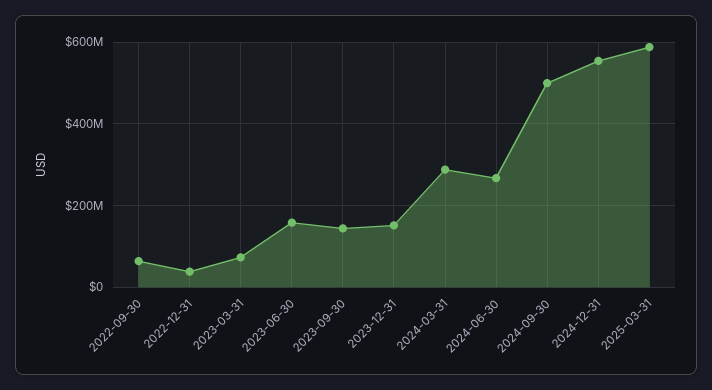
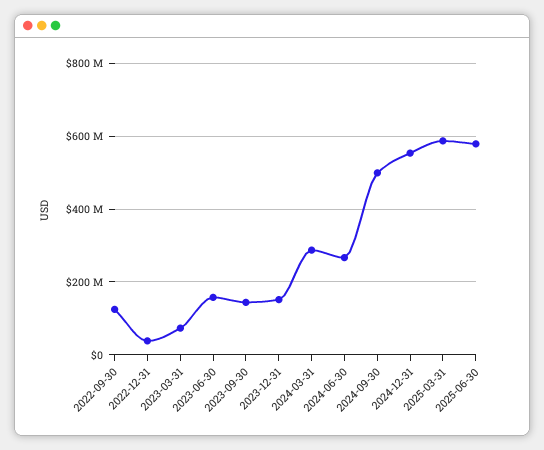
2022-09-30: 60000000 -> 120000000
2025-06-30: none -> 580000000

